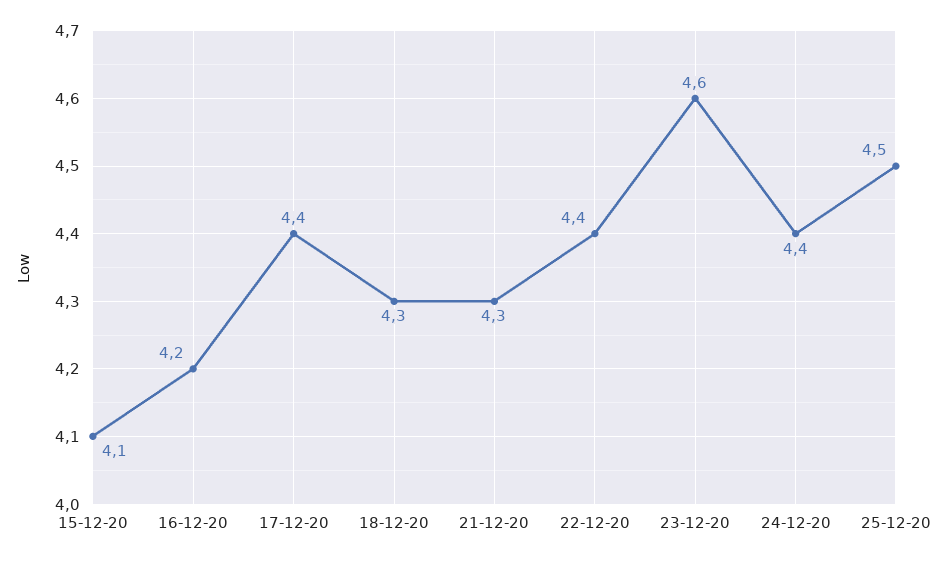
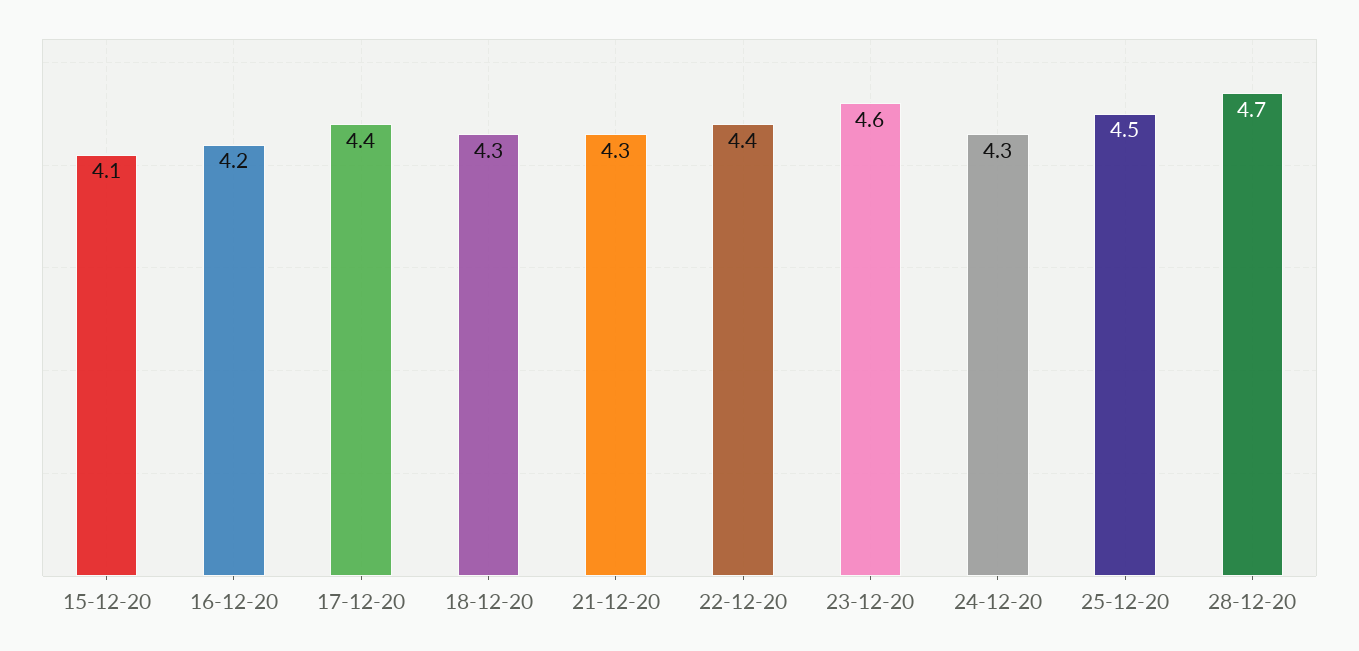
24-12-20: 4.4 -> 4.3
28-12-20: none -> 4.7

